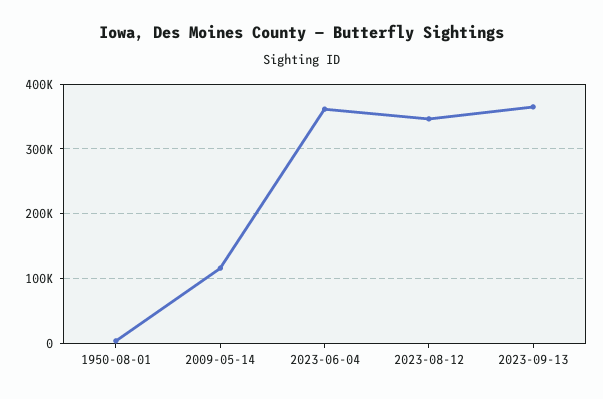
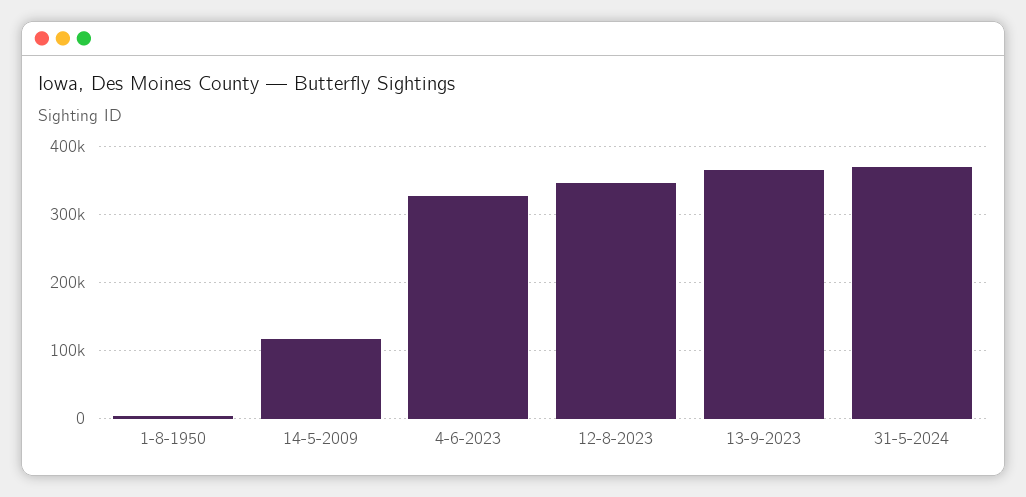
2023-06-04: 360000 -> 330000
31-5-2024: none -> 370000

